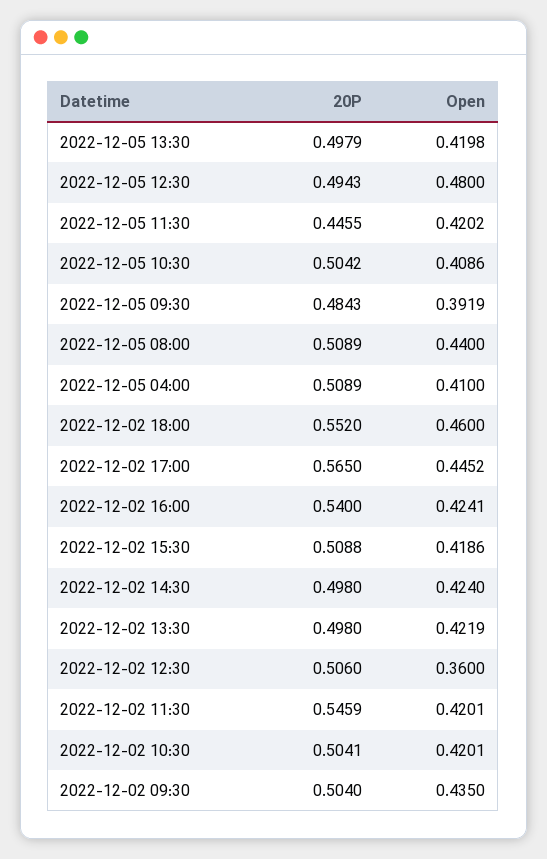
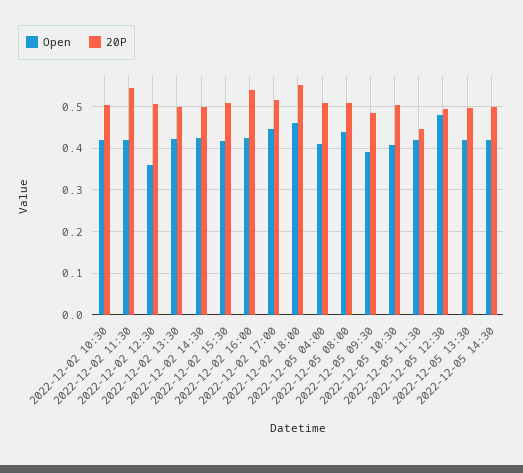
20P, 2022-12-02 17:00: 0.565 -> 0.52
20P, 2022-12-02 09:30: 0.504 -> none
Open, 2022-12-02 09:30: 0.435 -> none
Open, 2022-12-05 14:30: none -> 0.42
20P, 2022-12-05 14:30: none -> 0.5

